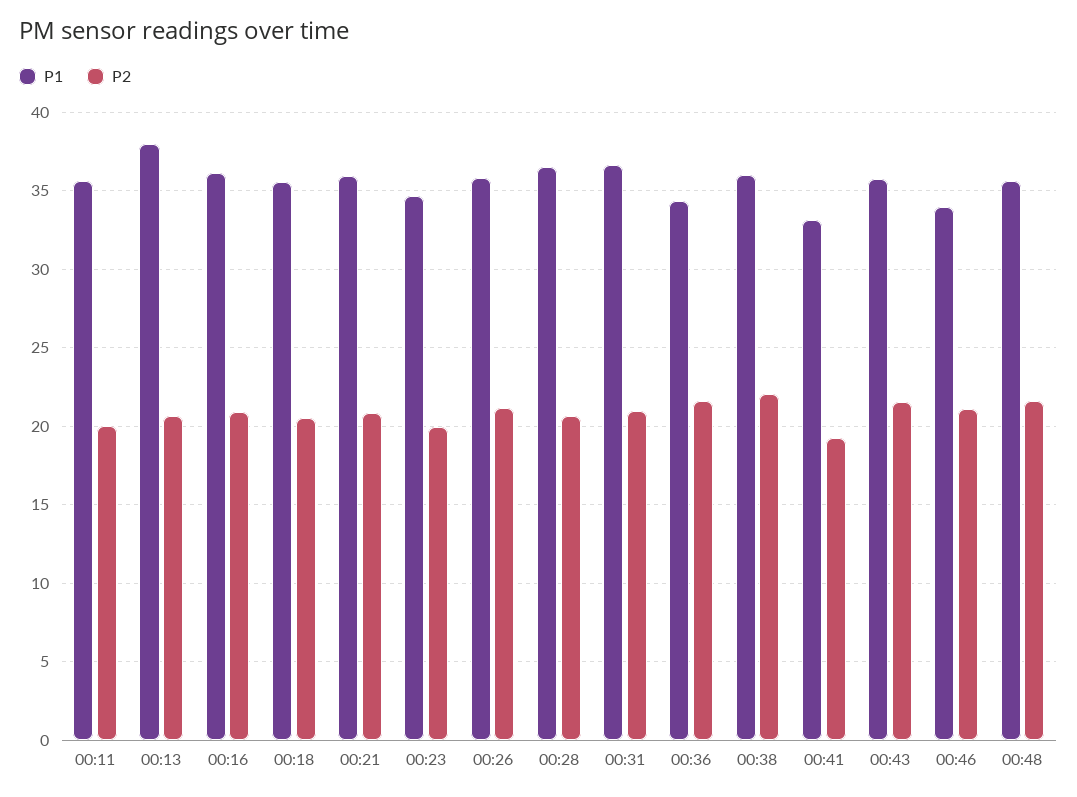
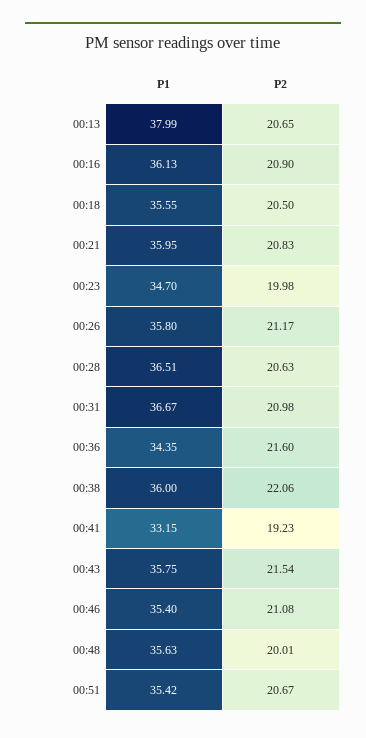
P1, 00:11: 35.5 -> none
P2, 00:11: 20 -> none
P1, 00:46: 34 -> 35.4
P2, 00:48: 21.5 -> 20.01
P1, 00:51: none -> 35.42
P2, 00:51: none -> 20.67

